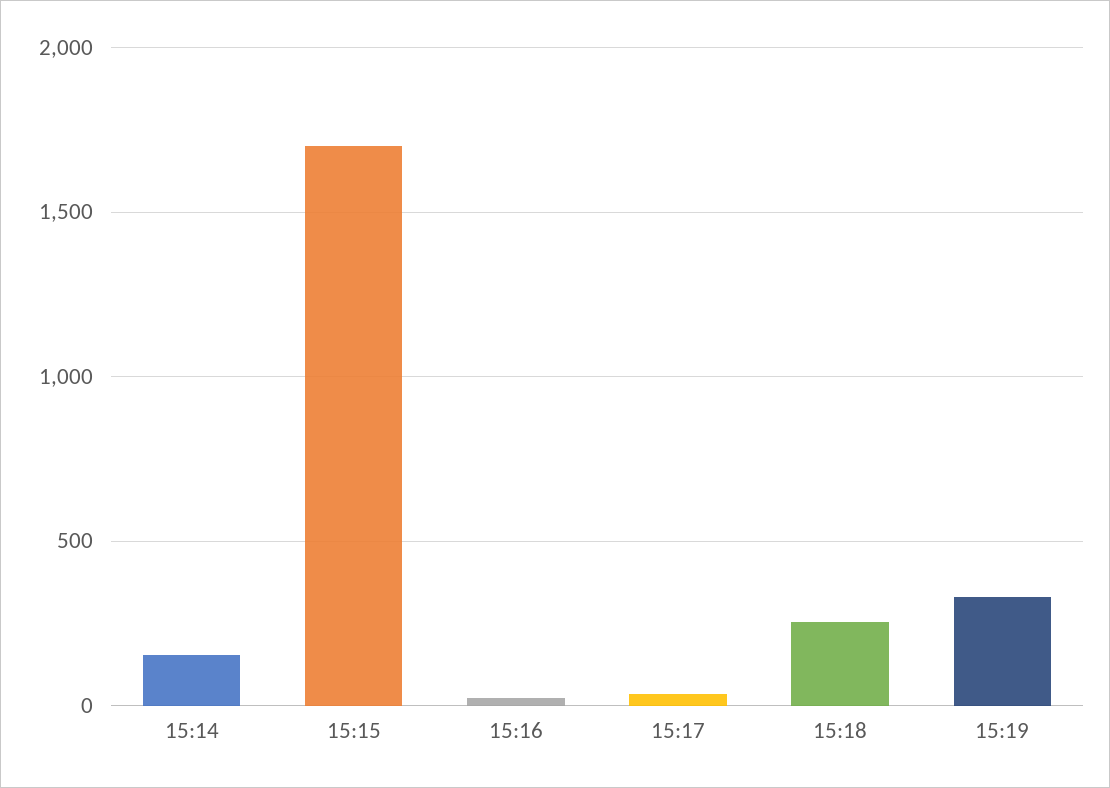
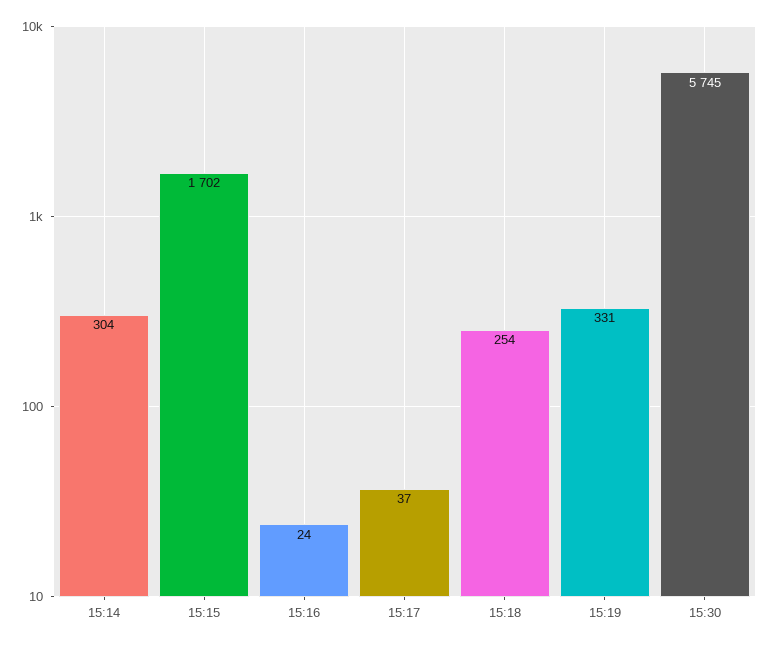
15:14: 150 -> 304
15:30: none -> 5745

